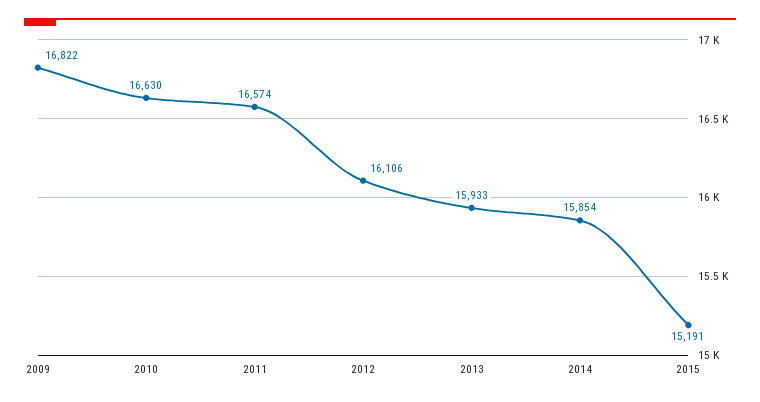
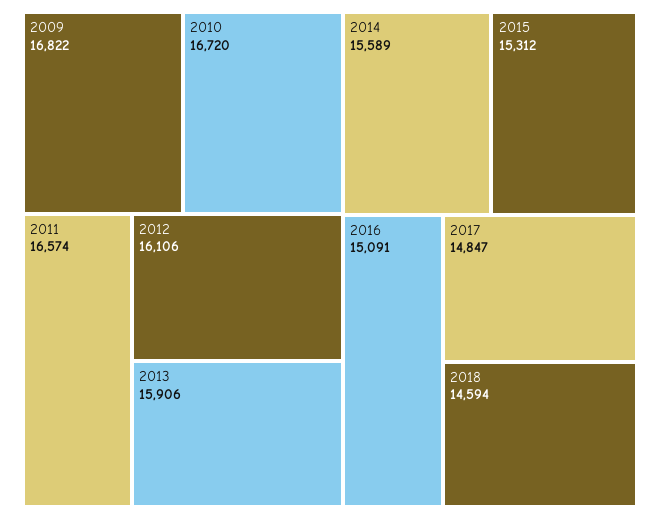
2010: 16630 -> 16720
2013: 15933 -> 15906
2014: 15854 -> 15589
2015: 15191 -> 15312
2016: none -> 15091
2017: none -> 14847
2018: none -> 14594

